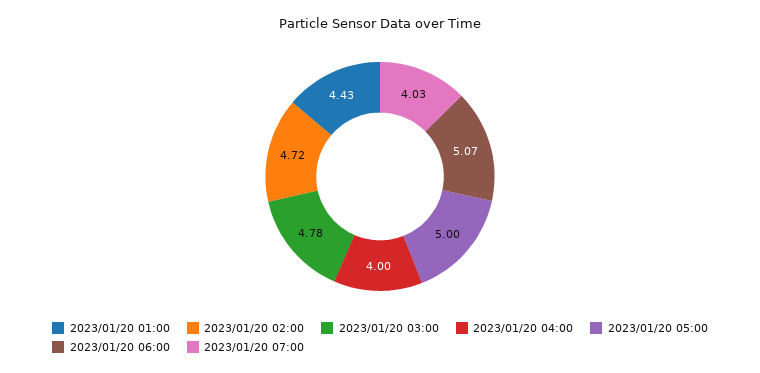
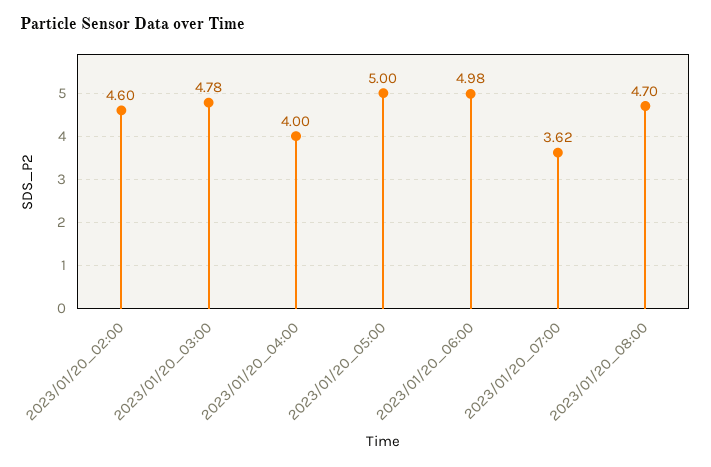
2023/01/20 01:00: 4.43 -> none
2023/01/20 02:00: 4.72 -> 4.6
2023/01/20 06:00: 5.07 -> 4.98
2023/01/20 07:00: 4.03 -> 3.62
2023/01/20_08:00: none -> 4.7

